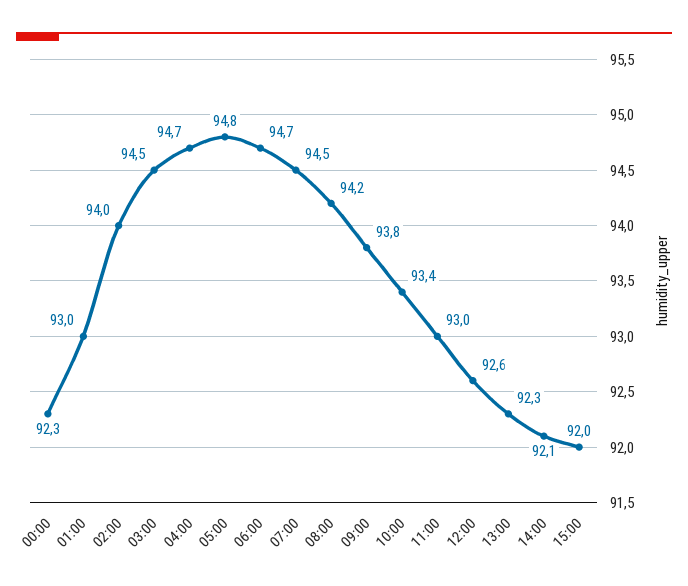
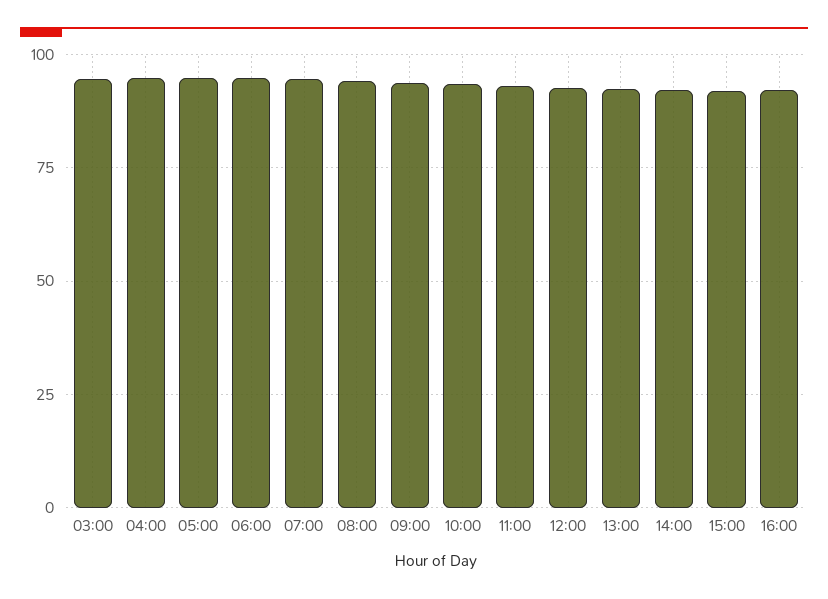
00:00: 92.3 -> none
01:00: 93 -> none
02:00: 94 -> none
16:00: none -> 92.5

